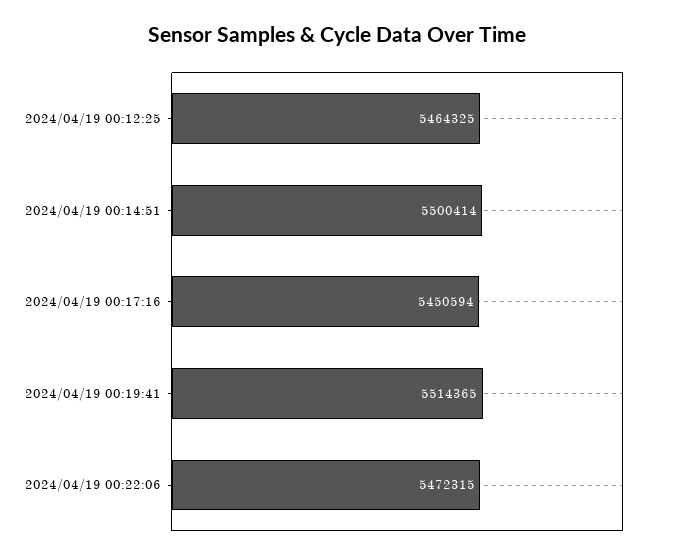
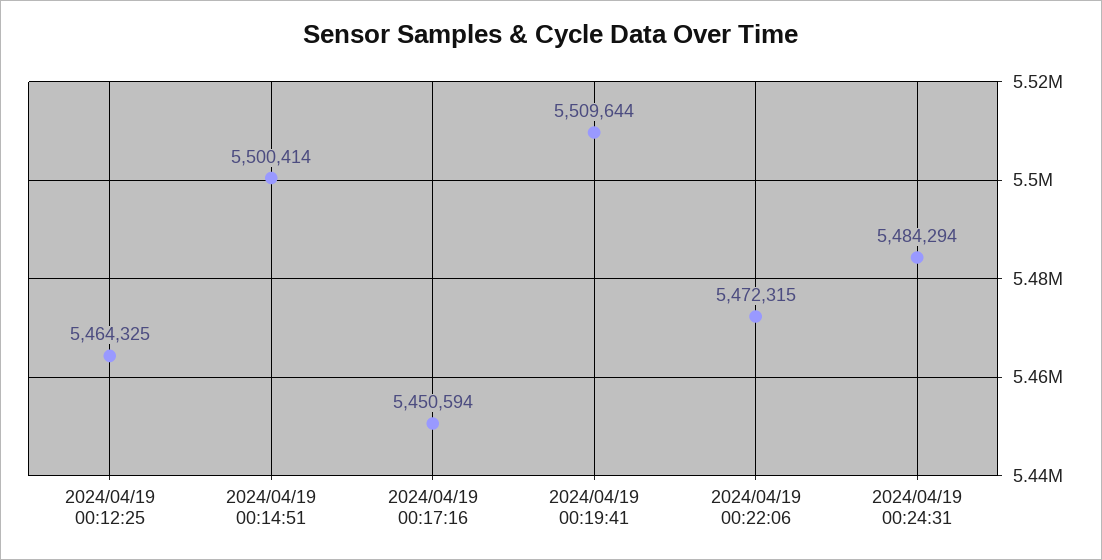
2024/04/19 00:19:41: 5514365 -> 5509644
2024/04/19 00:24:31: none -> 5484294

